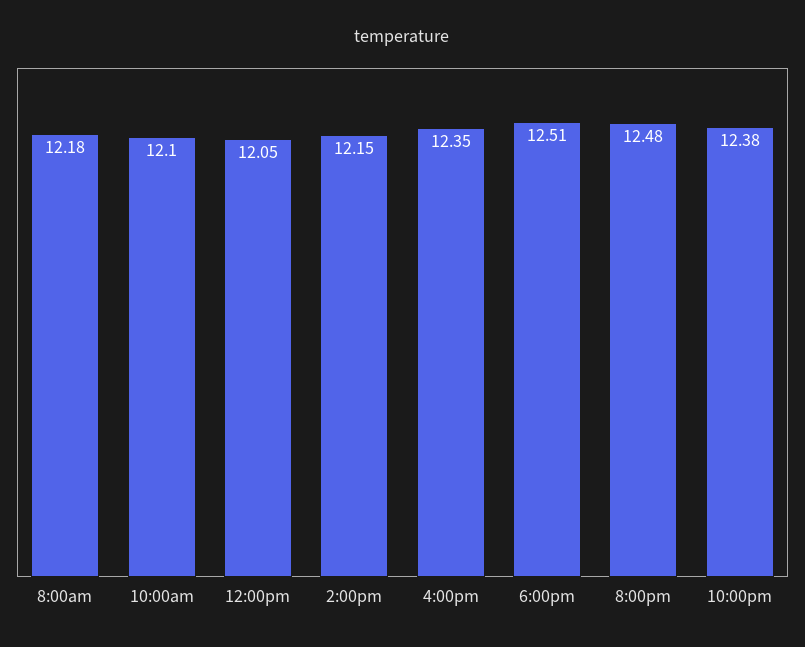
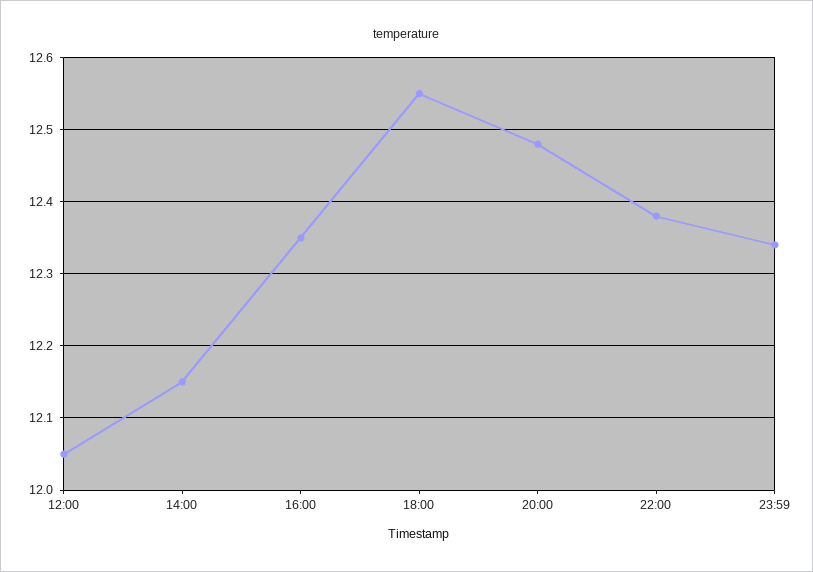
8:00am: 12.18 -> none
10:00am: 12.1 -> none
6:00pm: 12.51 -> 12.55
23:59: none -> 12.34

